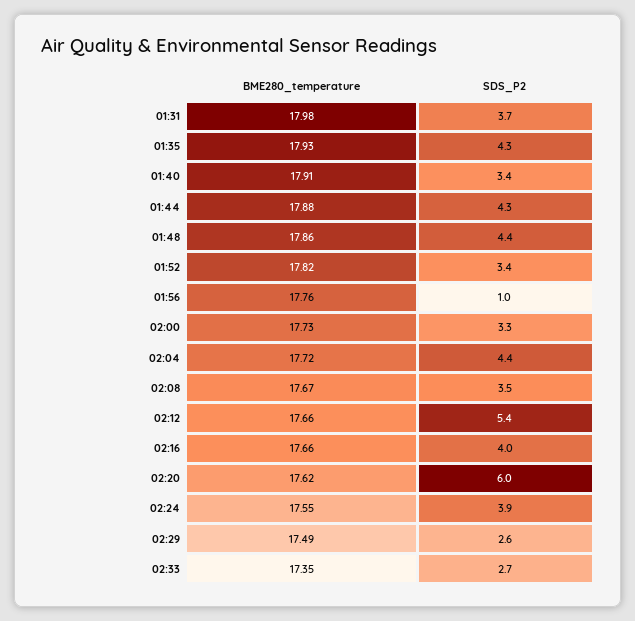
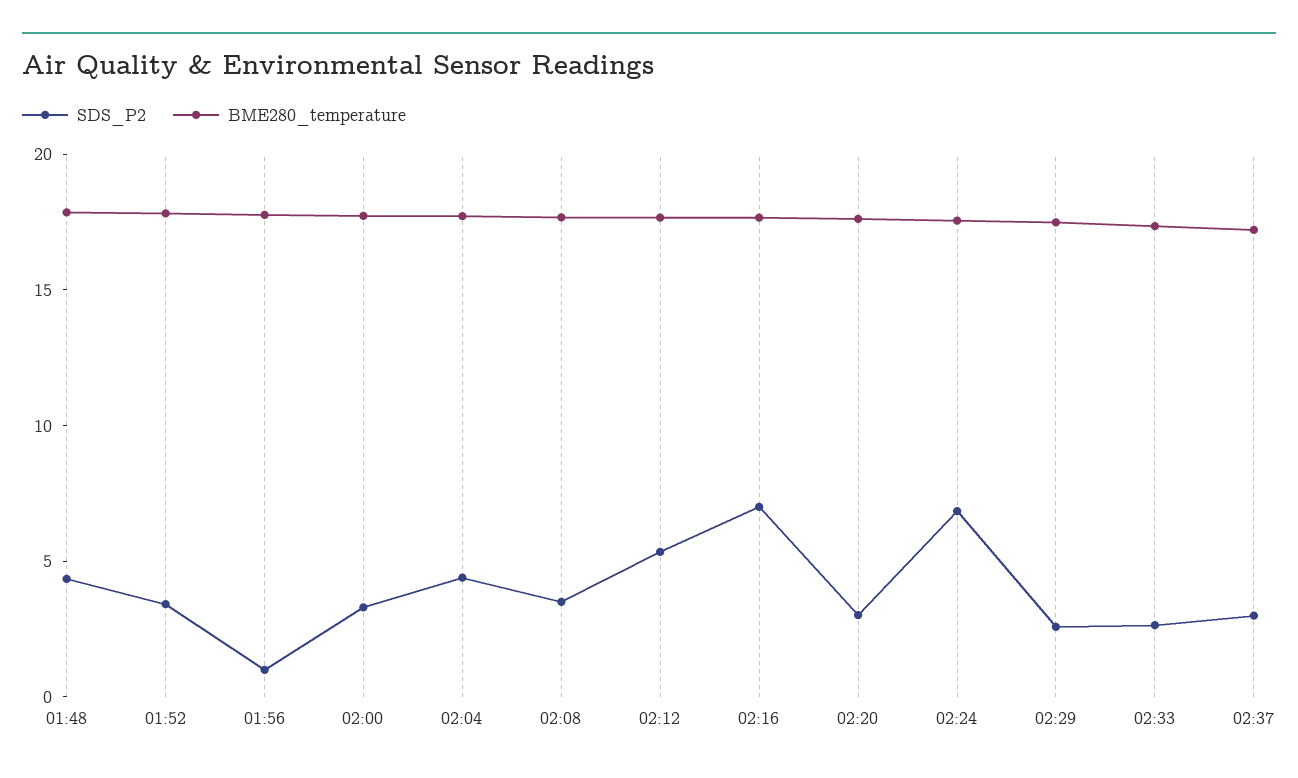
BME280_temperature, 01:31: 17.98 -> none
SDS_P2, 01:31: 3.7 -> none
BME280_temperature, 01:35: 17.93 -> none
SDS_P2, 01:35: 4.3 -> none
BME280_temperature, 01:40: 17.91 -> none
SDS_P2, 01:40: 3.4 -> none
BME280_temperature, 01:44: 17.88 -> none
SDS_P2, 01:44: 4.3 -> none
SDS_P2, 02:16: 4 -> 7
SDS_P2, 02:20: 6 -> 3
SDS_P2, 02:24: 3.9 -> 7
SDS_P2, 02:37: none -> 3
BME280_temperature, 02:37: none -> 17

